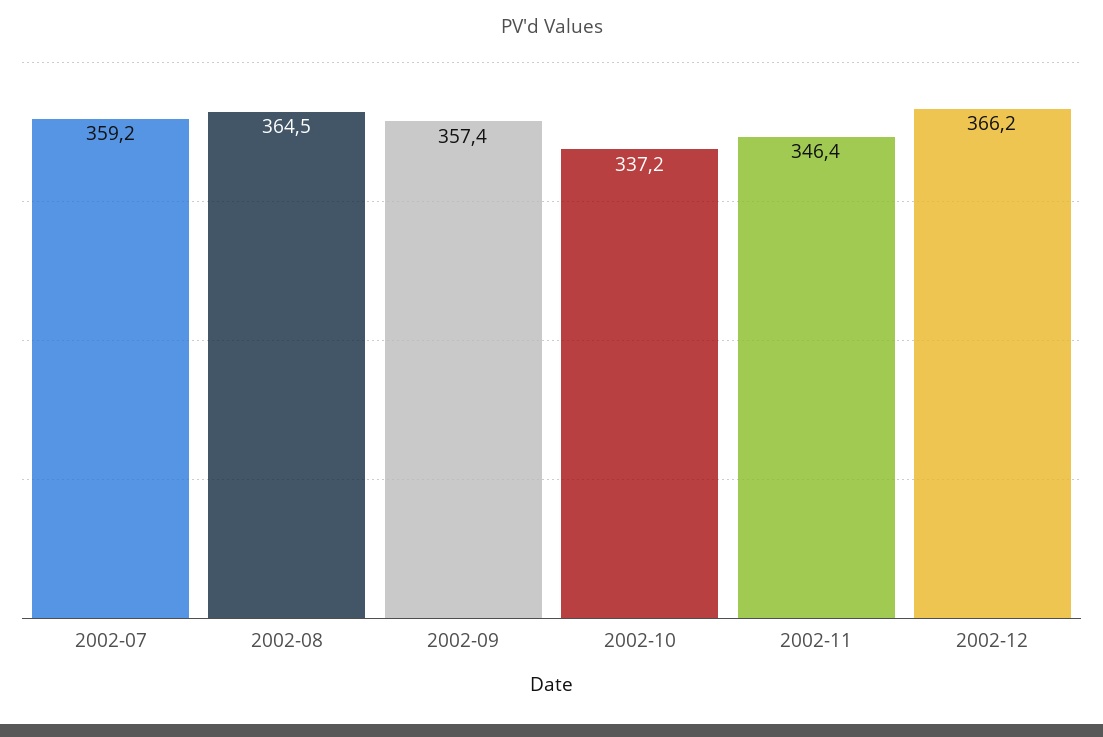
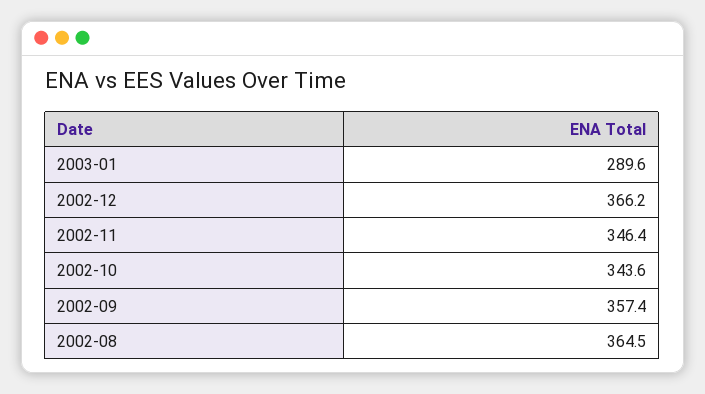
2002-07: 359.2 -> none
2002-10: 337.2 -> 343.6
2003-01: none -> 289.6

